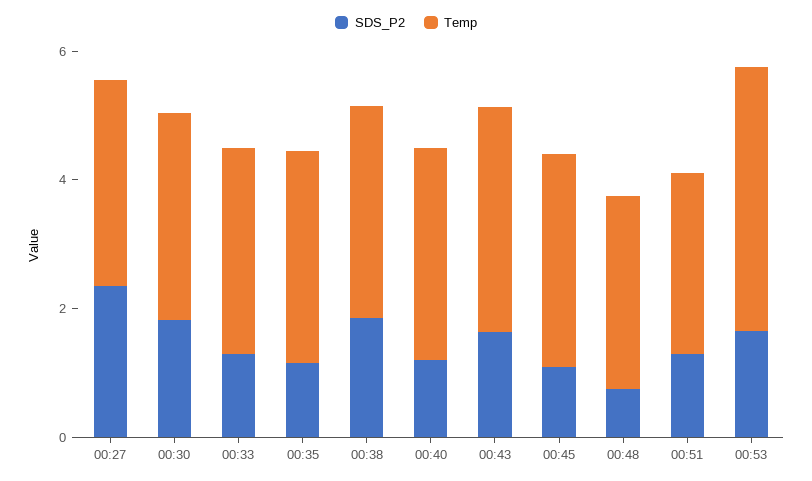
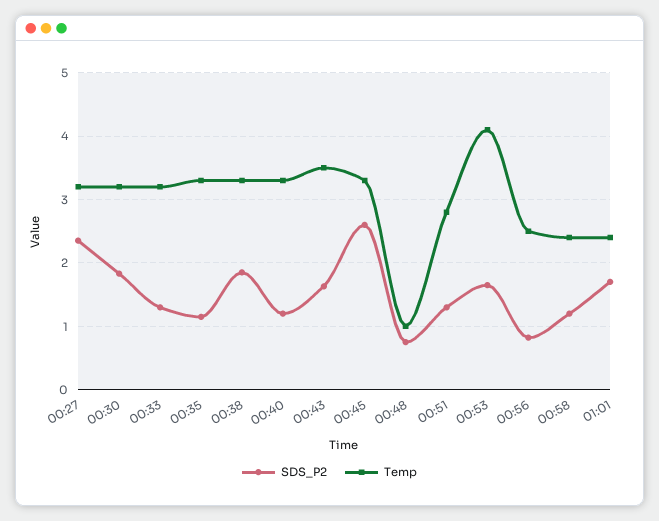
SDS_P2, 00:45: 1 -> 2.6
Temp, 00:48: 3 -> 1
SDS_P2, 00:56: none -> 0.8
Temp, 00:56: none -> 2.5
SDS_P2, 00:58: none -> 1.2
Temp, 00:58: none -> 2.4
SDS_P2, 01:01: none -> 1.7
Temp, 01:01: none -> 2.4

